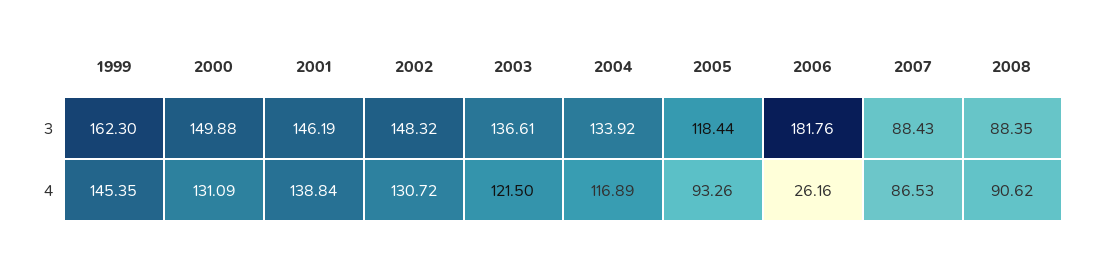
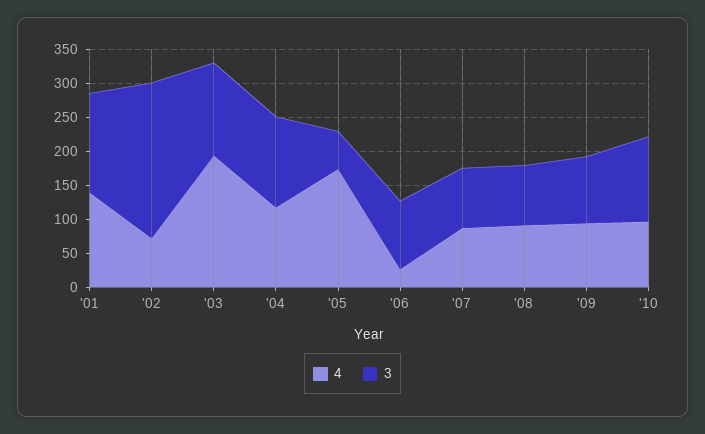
3, 1999: 162.3 -> none
3, 2000: 149.88 -> none
3, 2002: 148.32 -> 225
3, 2005: 118.44 -> 50
3, 2006: 181.76 -> 100
4, 1999: 145.35 -> none
4, 2000: 131.09 -> none
4, 2002: 130.72 -> 75
4, 2003: 121.5 -> 200
4, 2005: 93.26 -> 175
4, '09: none -> 100
3, '09: none -> 100
4, '10: none -> 100
3, '10: none -> 125

